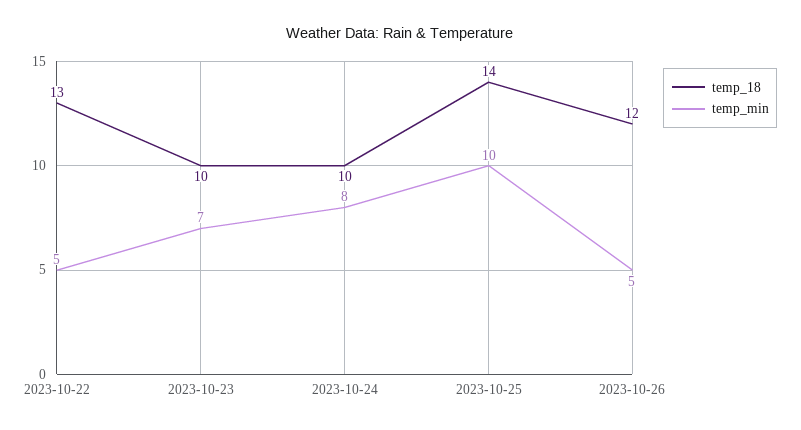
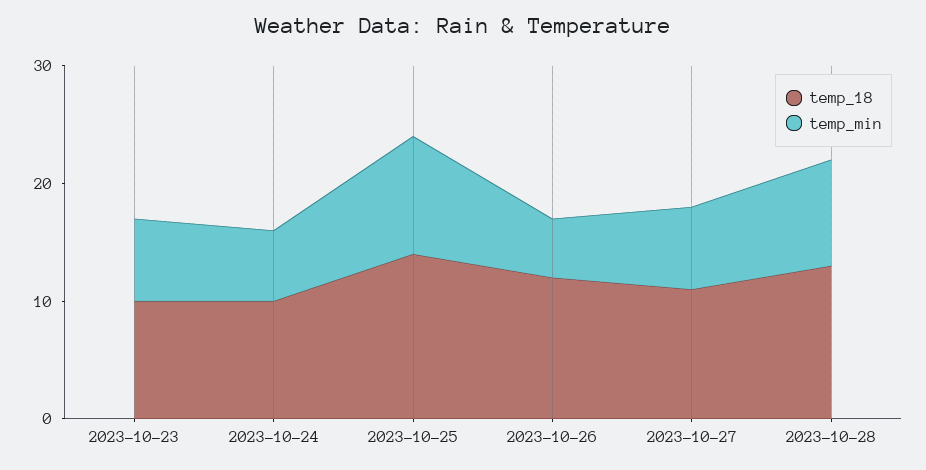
temp_18, 2023-10-22: 13 -> none
temp_min, 2023-10-22: 5 -> none
temp_min, 2023-10-24: 8 -> 6
temp_18, 2023-10-27: none -> 11
temp_min, 2023-10-27: none -> 7
temp_18, 2023-10-28: none -> 13
temp_min, 2023-10-28: none -> 9

